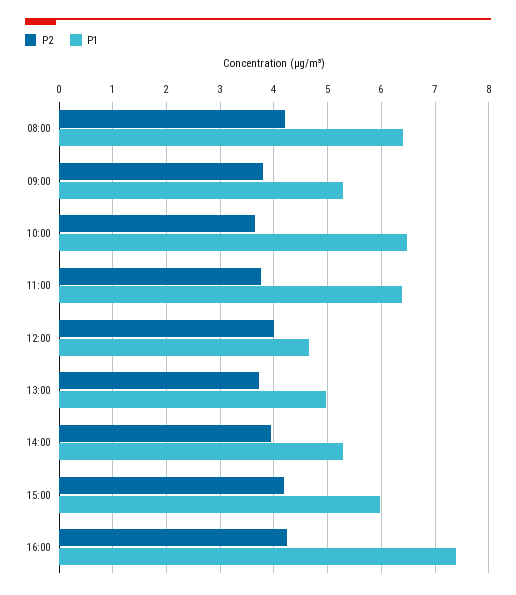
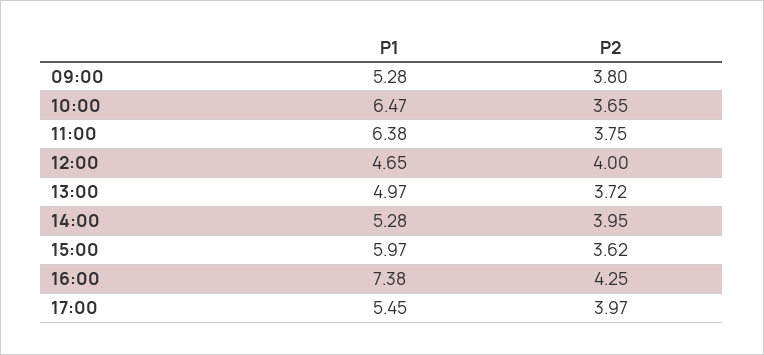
P2, 08:00: 4.2 -> none
P1, 08:00: 6.4 -> none
P2, 15:00: 4.2 -> 3.62
P1, 17:00: none -> 5.45
P2, 17:00: none -> 3.97

